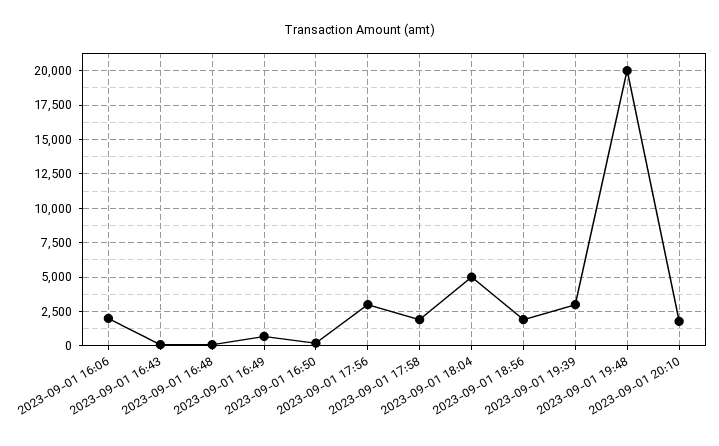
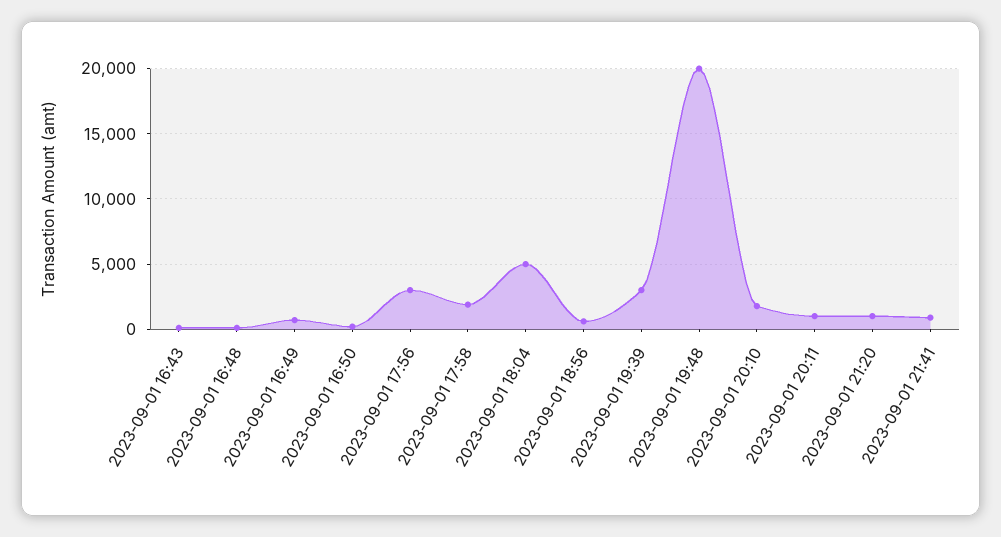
2023-09-01 16:06: 2000 -> none
2023-09-01 18:56: 2000 -> 500
2023-09-01 20:11: none -> 1000
2023-09-01 21:20: none -> 1000
2023-09-01 21:41: none -> 1000

